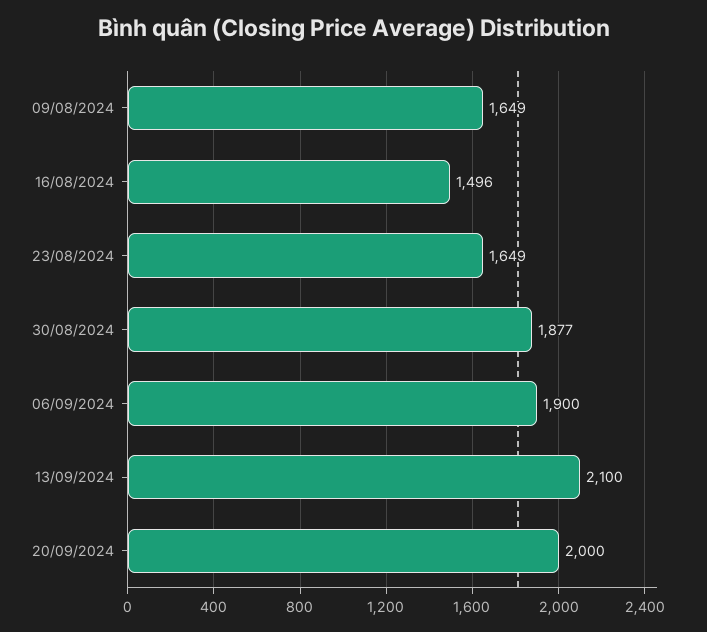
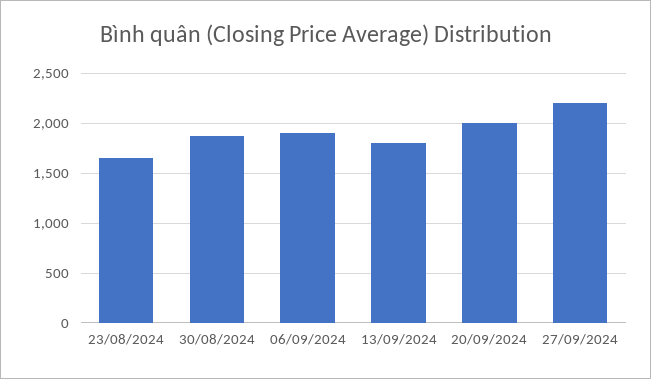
09/08/2024: 1649 -> none
16/08/2024: 1496 -> none
13/09/2024: 2100 -> 1800
27/09/2024: none -> 2200

